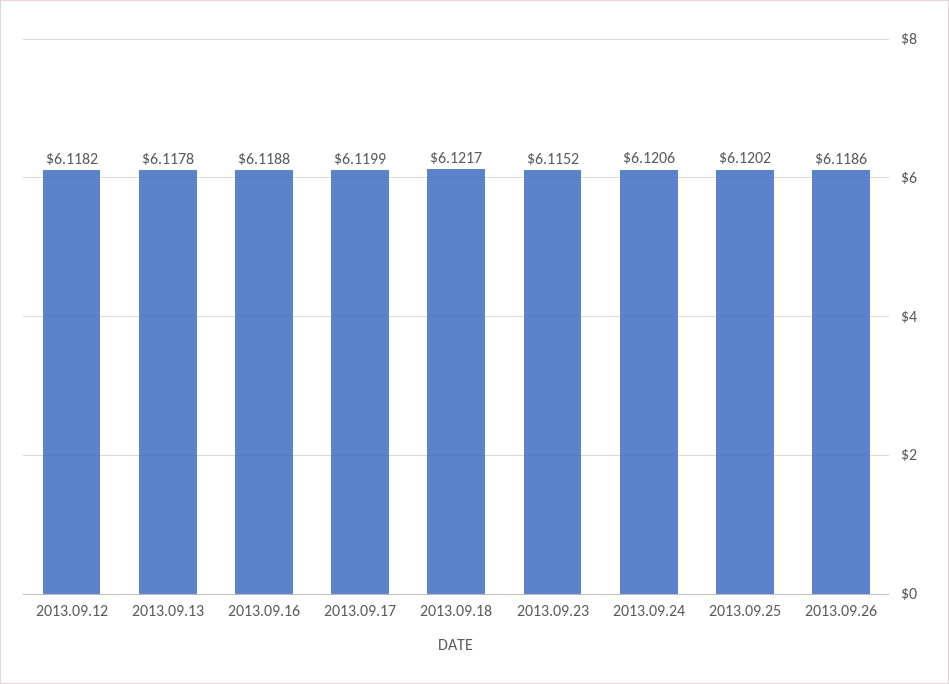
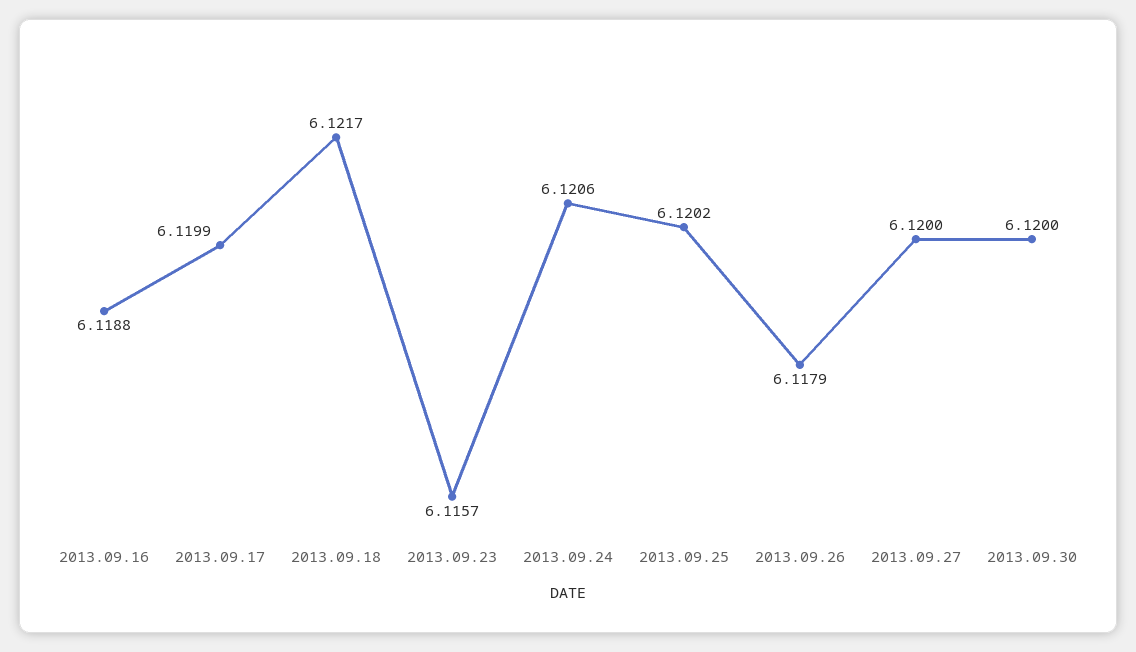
2013.09.12: 6.1182 -> none
2013.09.13: 6.1178 -> none
2013.09.23: 6.1152 -> 6.1157
2013.09.26: 6.1186 -> 6.1179
2013.09.27: none -> 6.12
2013.09.30: none -> 6.12

